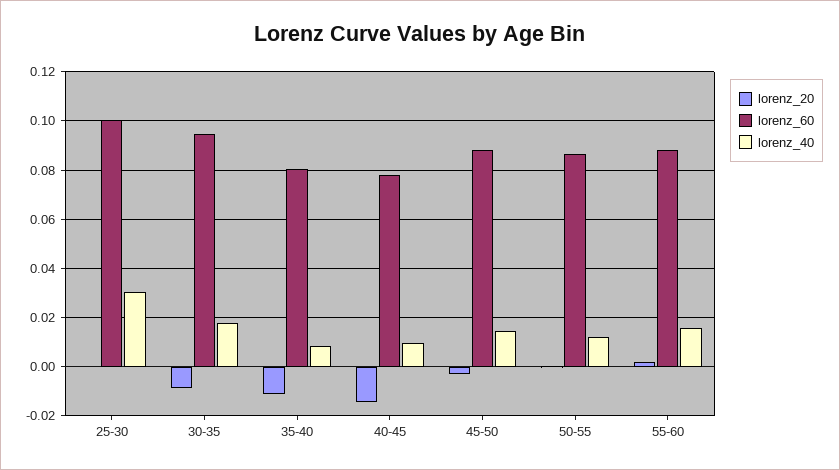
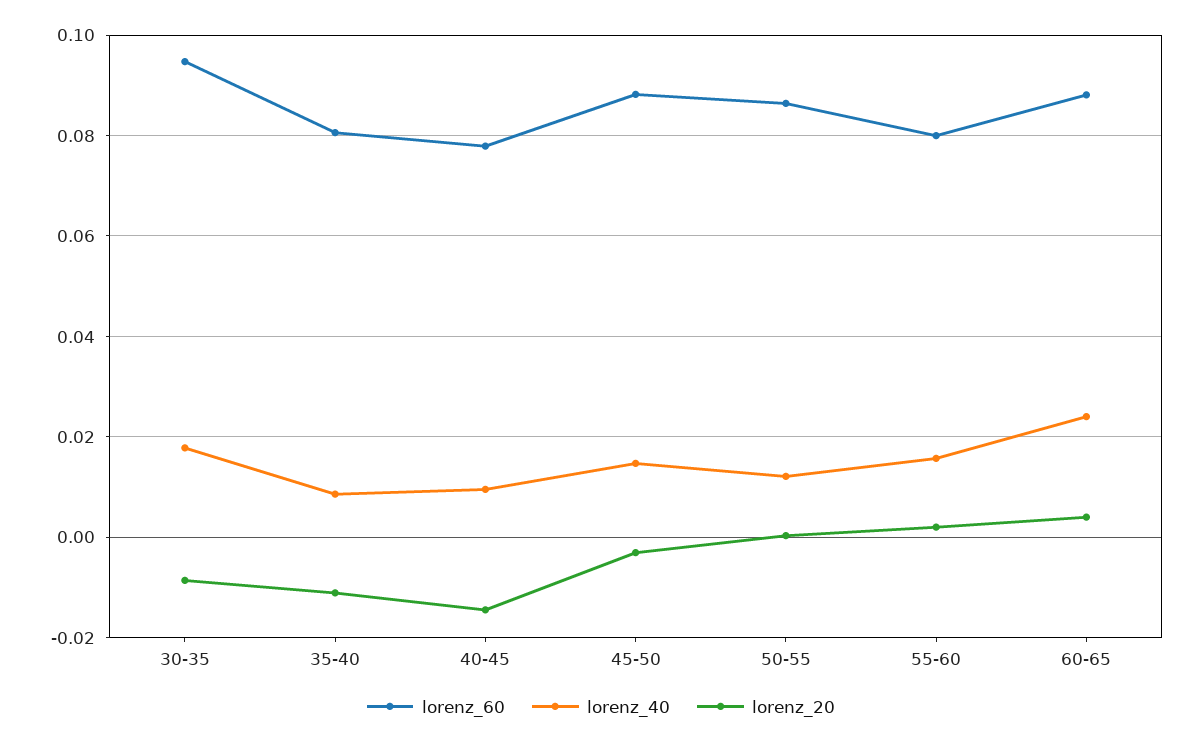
lorenz_20, 25-30: 0 -> none
lorenz_60, 25-30: 0.1 -> none
lorenz_40, 25-30: 0.03 -> none
lorenz_60, 55-60: 0.0875 -> 0.08
lorenz_60, 60-65: none -> 0.088
lorenz_40, 60-65: none -> 0.024
lorenz_20, 60-65: none -> 0.004

